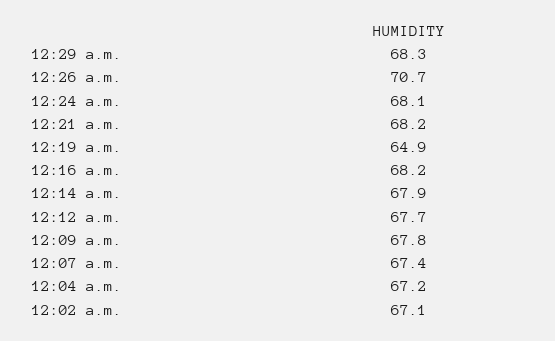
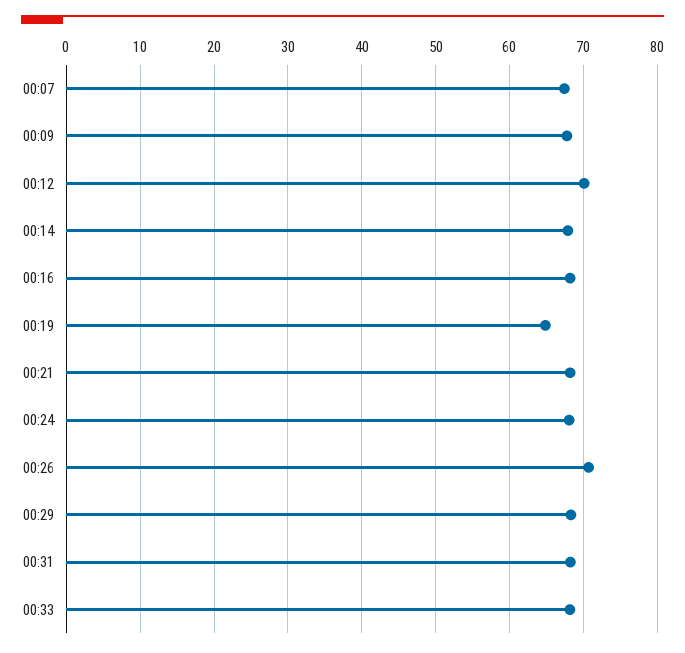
12:12 a.m.: 67.7 -> 70
12:04 a.m.: 67.2 -> none
12:02 a.m.: 67.1 -> none
00:31: none -> 68
00:33: none -> 68

